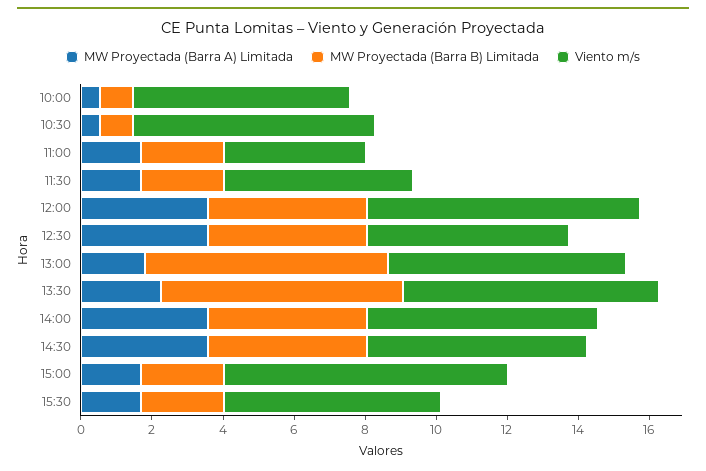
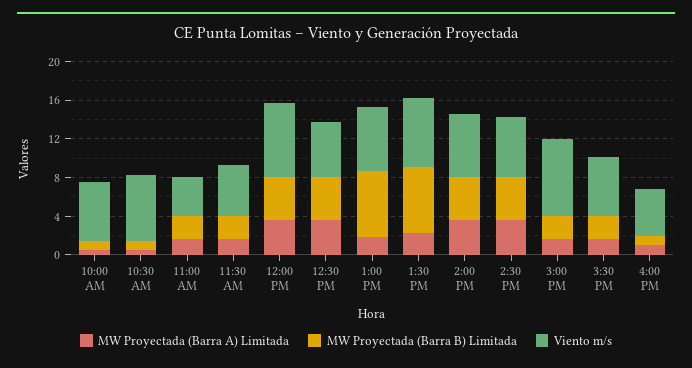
MW Proyectada (Barra A) Limitada, 4:00 PM: none -> 1
MW Proyectada (Barra B) Limitada, 4:00 PM: none -> 1
Viento m/s, 4:00 PM: none -> 5

